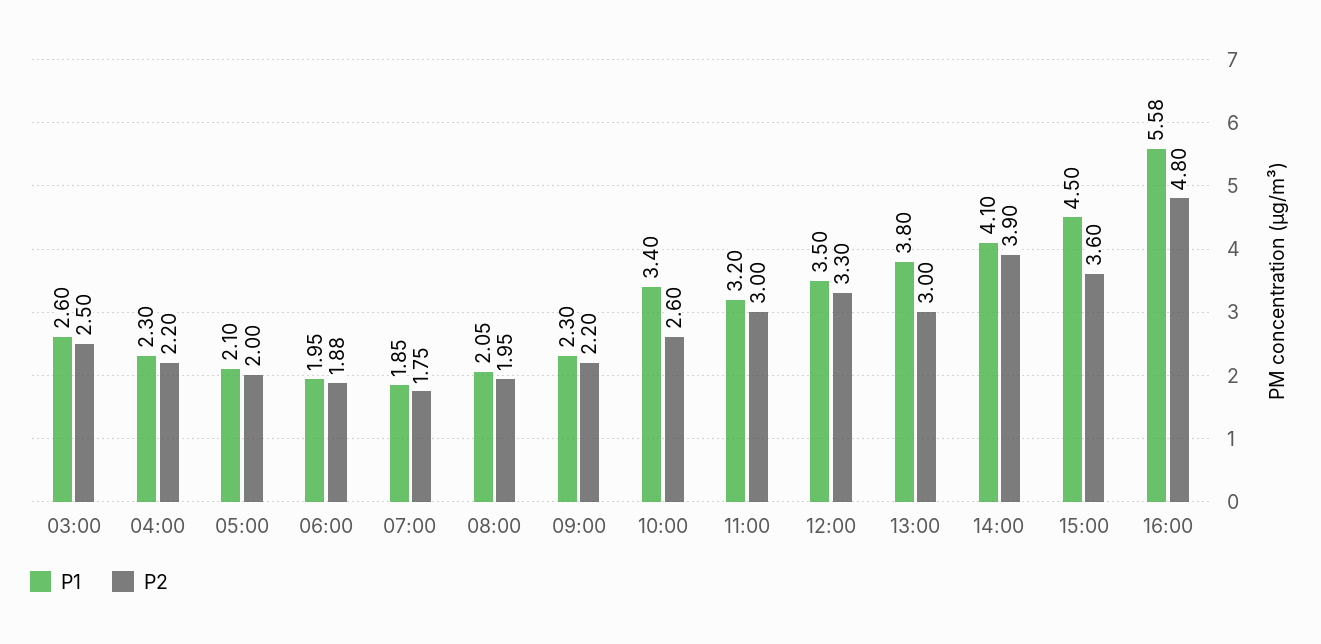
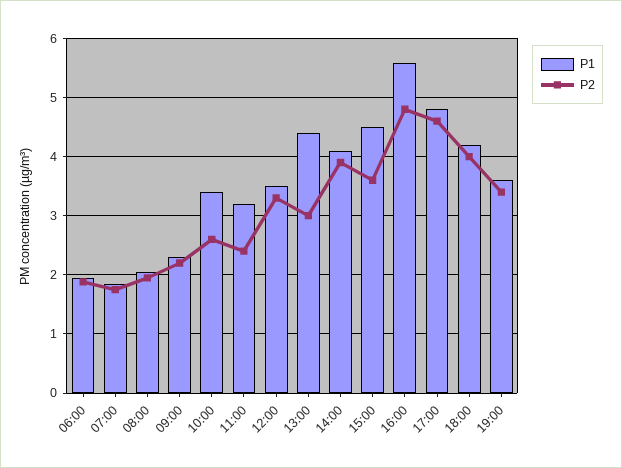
P1, 03:00: 2.6 -> none
P2, 03:00: 2.5 -> none
P1, 04:00: 2.3 -> none
P2, 04:00: 2.2 -> none
P1, 05:00: 2.1 -> none
P2, 05:00: 2 -> none
P2, 11:00: 3 -> 2.4
P1, 13:00: 3.8 -> 4.4
P1, 17:00: none -> 4.8
P2, 17:00: none -> 4.6
P1, 18:00: none -> 4.2
P2, 18:00: none -> 4
P1, 19:00: none -> 3.6
P2, 19:00: none -> 3.4

